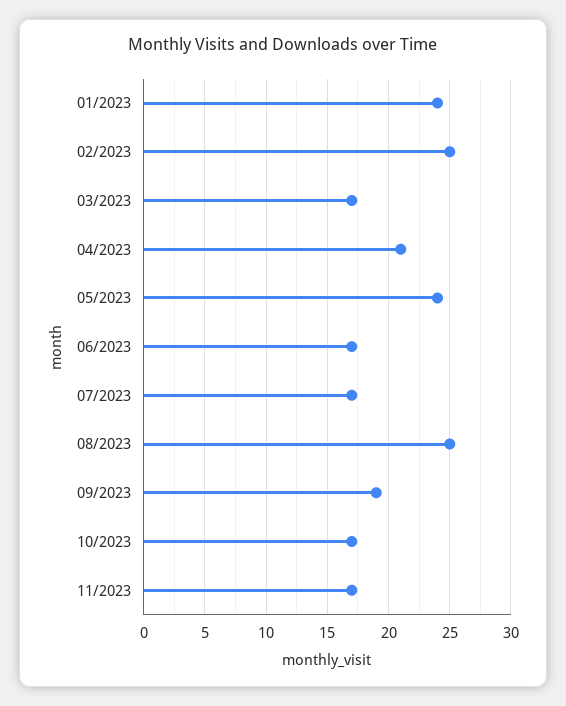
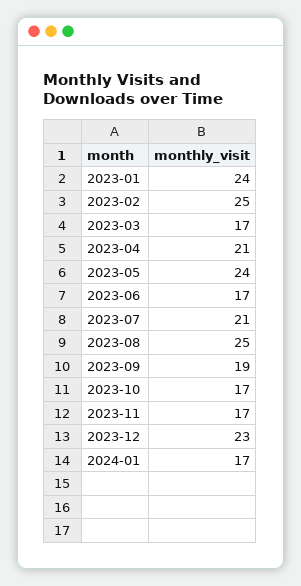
07/2023: 17 -> 21
2023-12: none -> 23
2024-01: none -> 17

